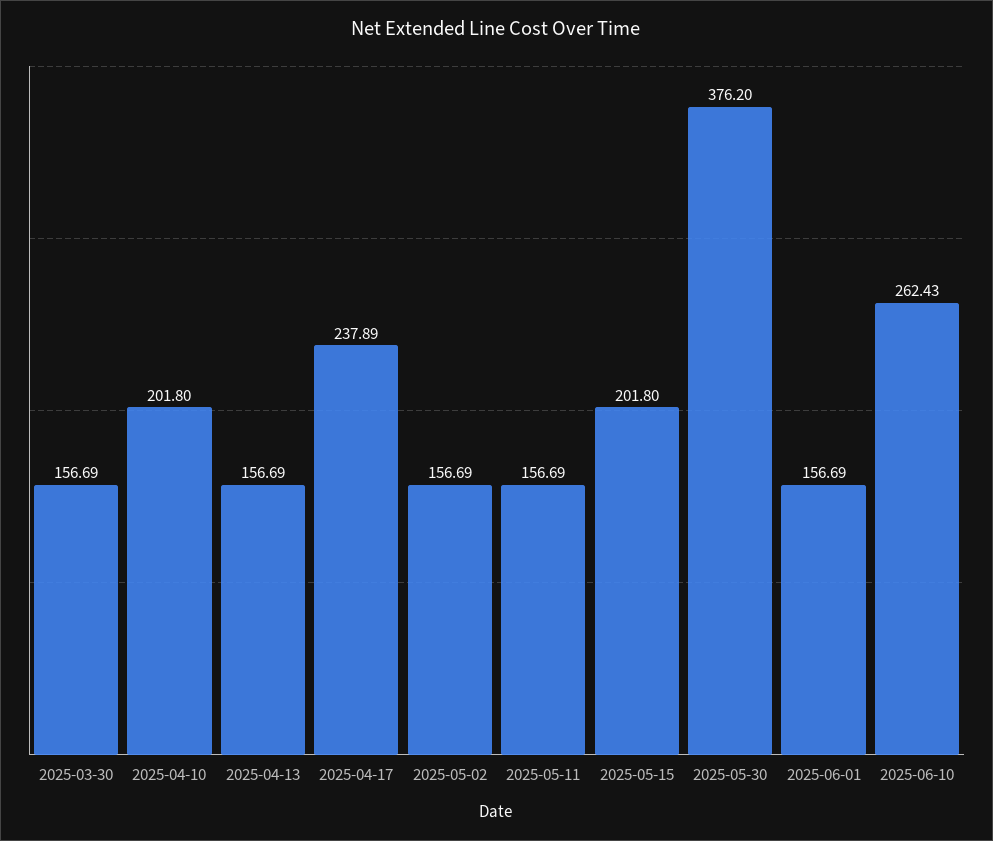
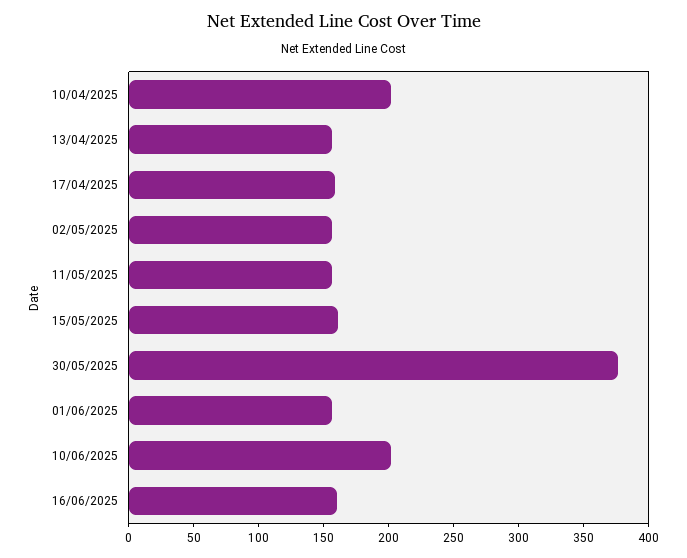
2025-03-30: 156.69 -> none
2025-04-17: 237.89 -> 160
2025-05-15: 201.8 -> 160
2025-06-10: 262.43 -> 200
16/06/2025: none -> 160

